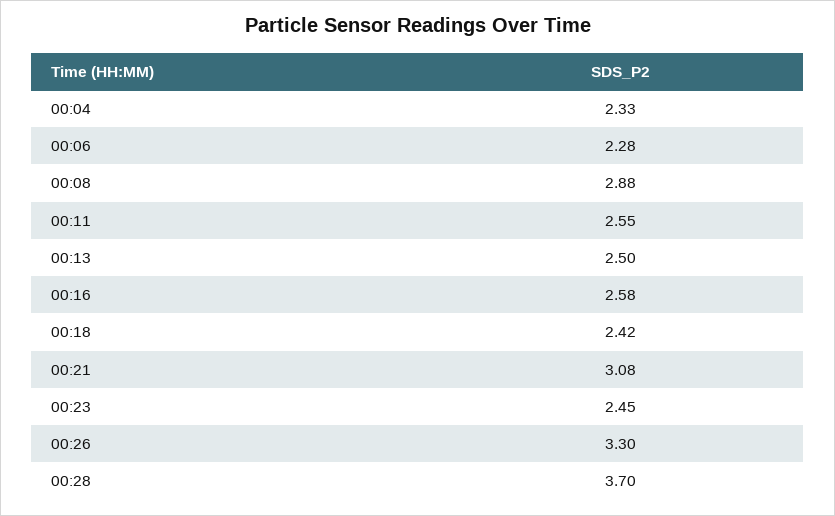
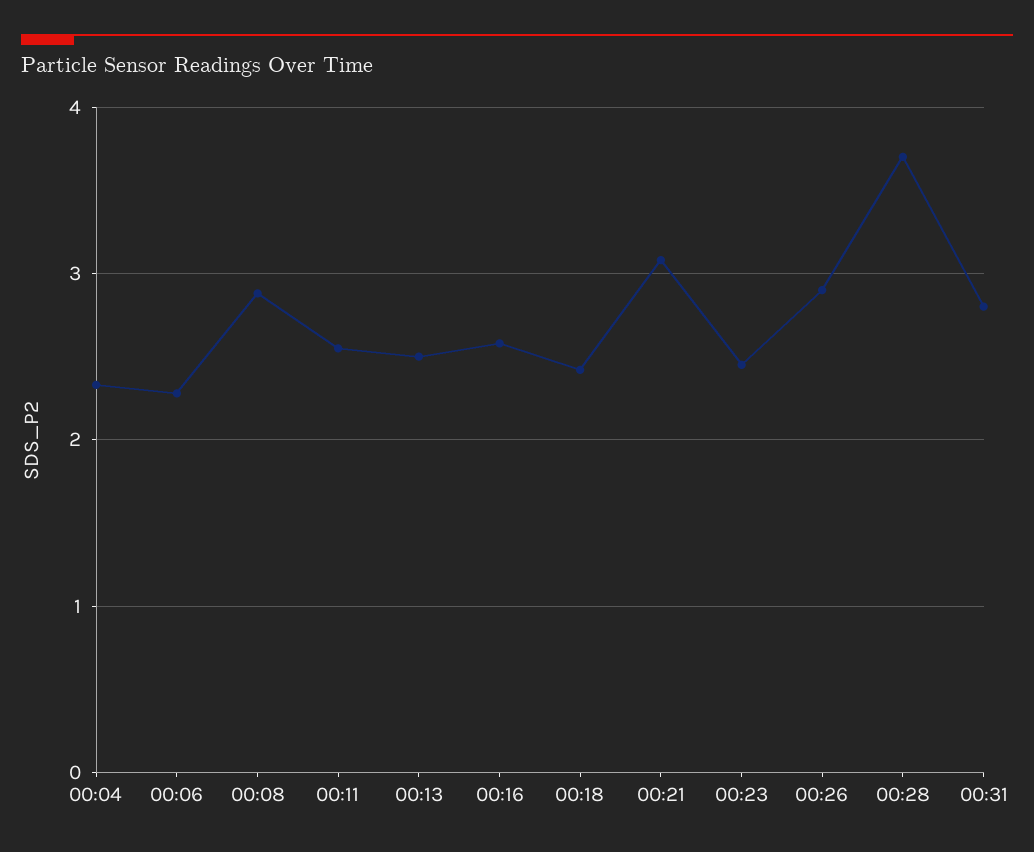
00:26: 3.3 -> 2.9
00:31: none -> 2.8

